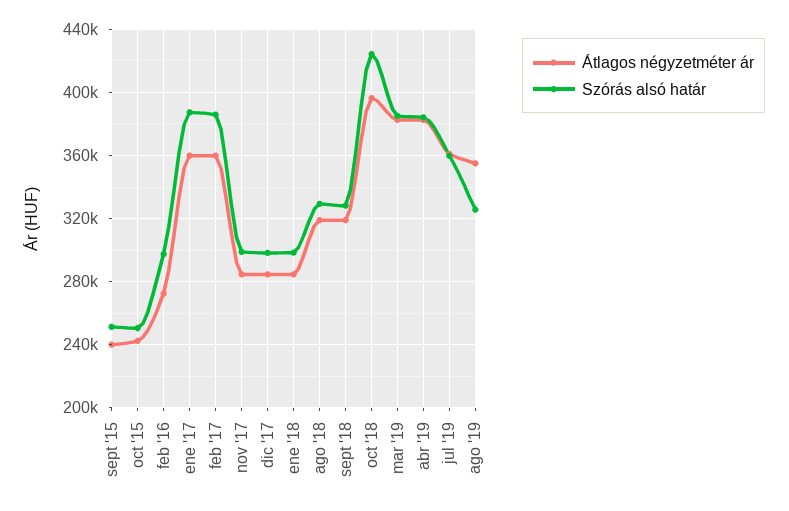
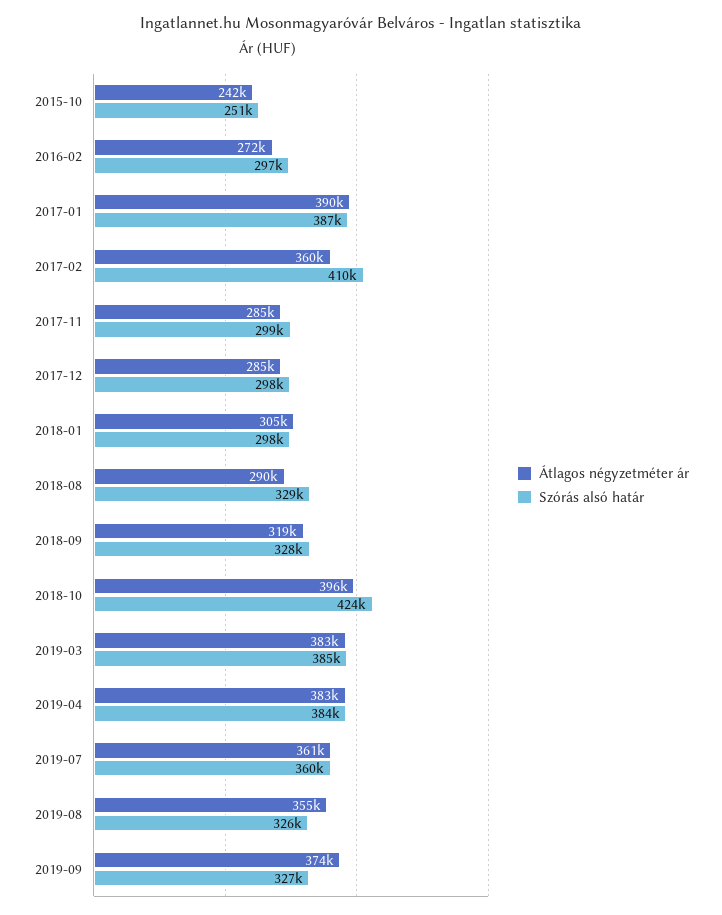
Átlagos négyzetméter ár, sept '15: 240000 -> none
Szórás alsó határ, sept '15: 250000 -> none
Átlagos négyzetméter ár, ene '17: 360000 -> 390000
Szórás alsó határ, feb '17: 385000 -> 410000
Átlagos négyzetméter ár, ene '18: 285000 -> 305000
Átlagos négyzetméter ár, ago '18: 320000 -> 290000
Átlagos négyzetméter ár, 2019-09: none -> 374000
Szórás alsó határ, 2019-09: none -> 327000

